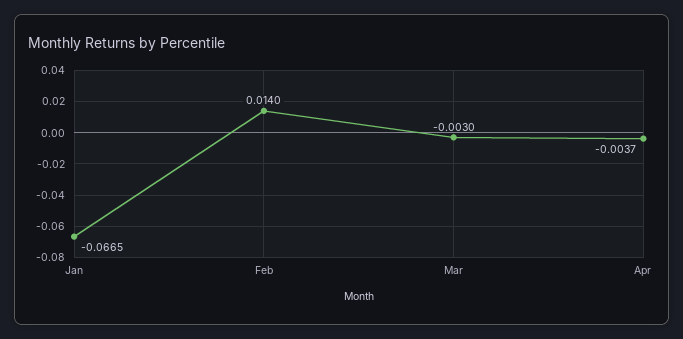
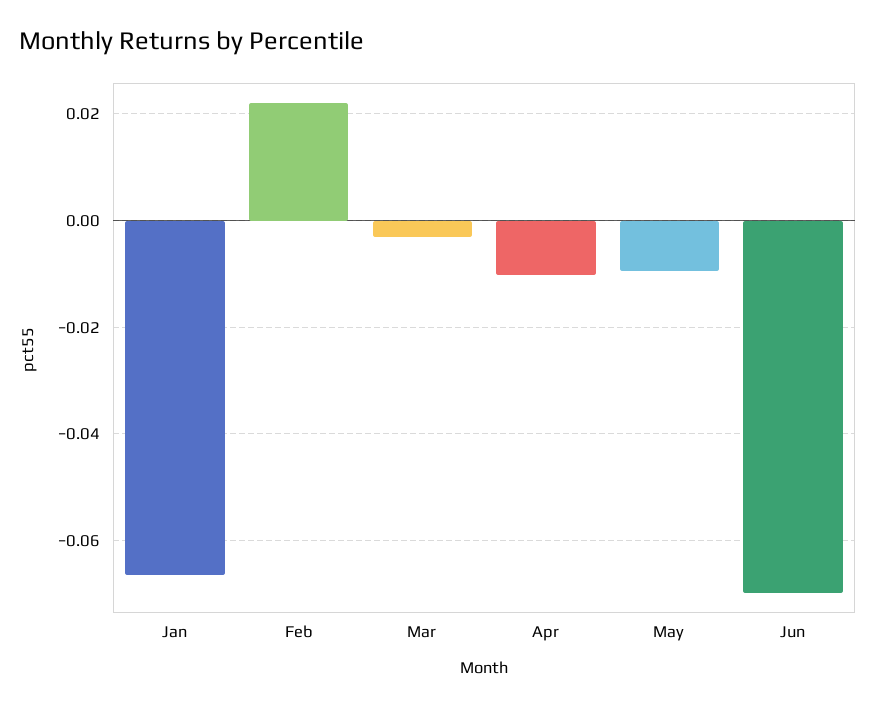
Feb: 0.014 -> 0.022
Apr: -0.0037 -> -0.01
May: none -> -0.01
Jun: none -> -0.07

